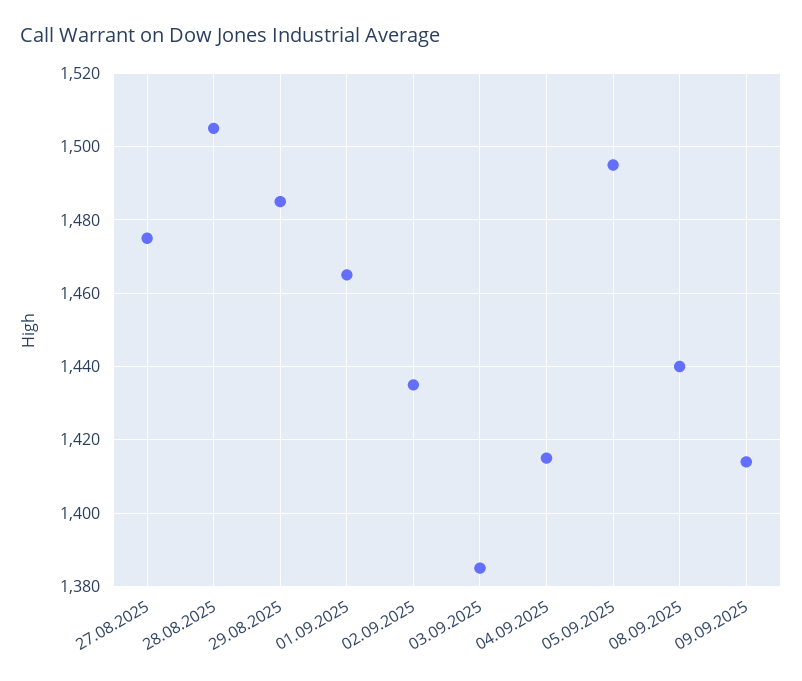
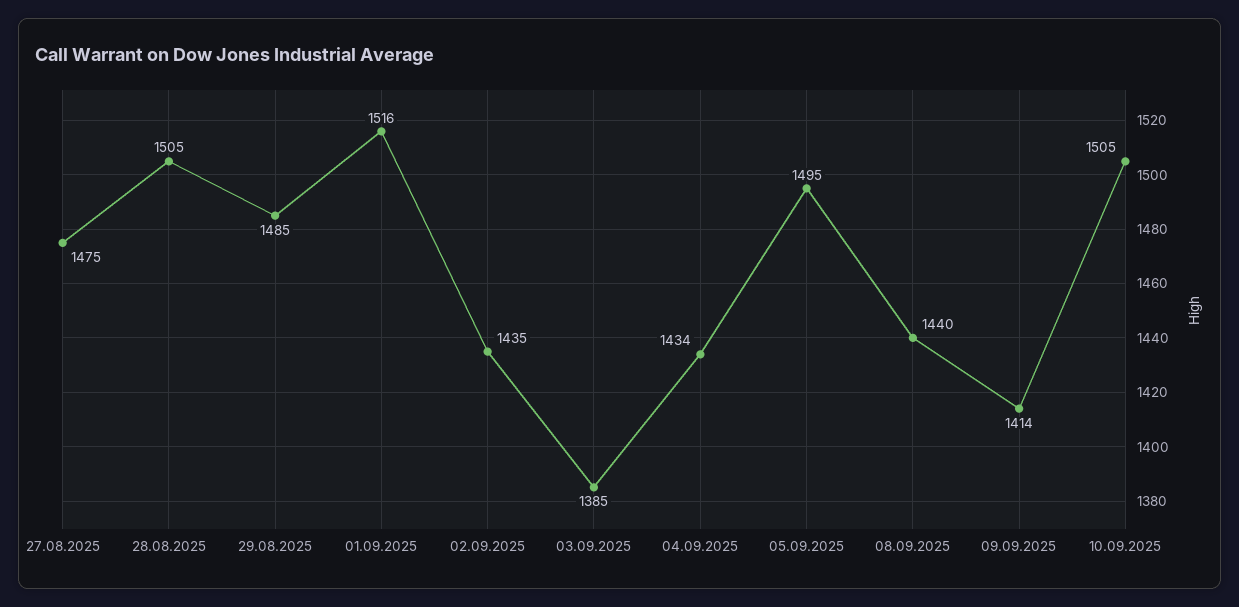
01.09.2025: 1465 -> 1516
04.09.2025: 1415 -> 1434
10.09.2025: none -> 1505

